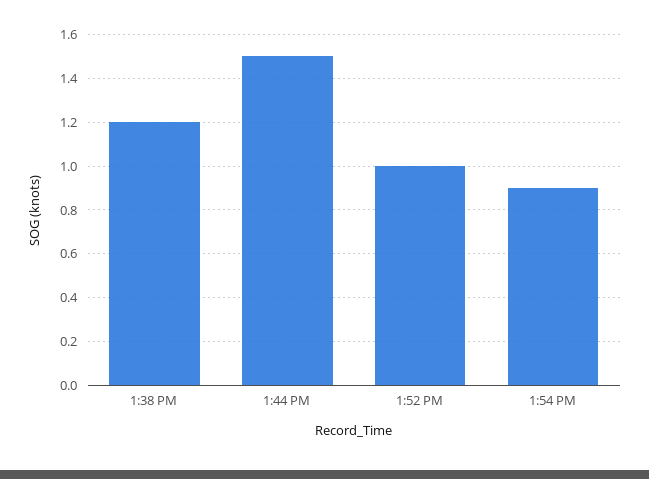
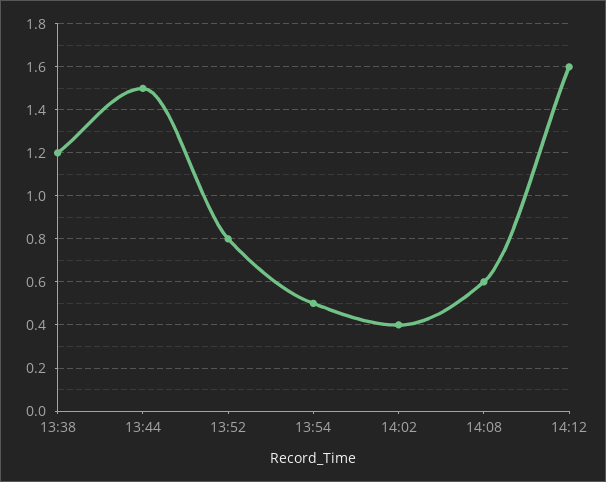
1:52 PM: 1 -> 0.8
1:54 PM: 0.9 -> 0.5
14:02: none -> 0.4
14:08: none -> 0.6
14:12: none -> 1.6

